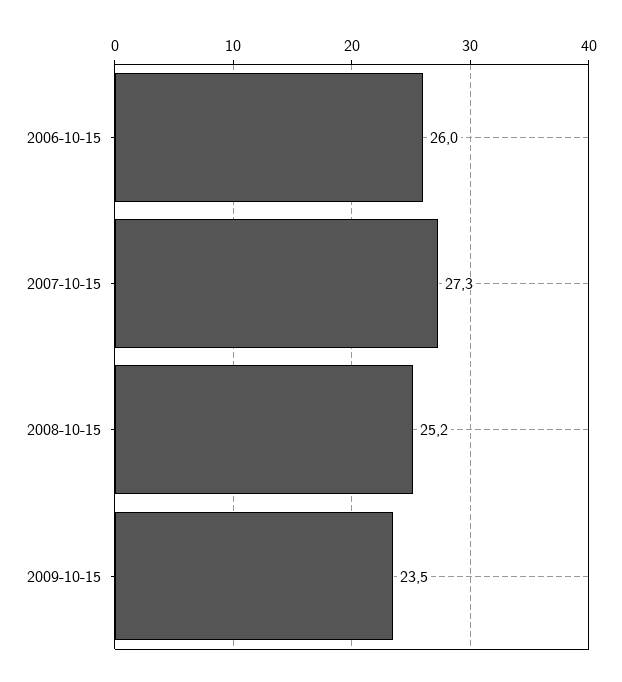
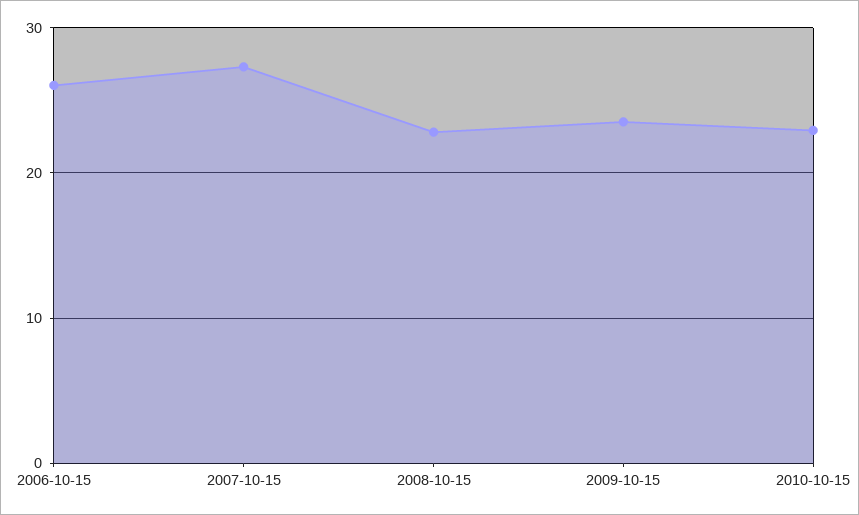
2008-10-15: 25.2 -> 23
2010-10-15: none -> 23

